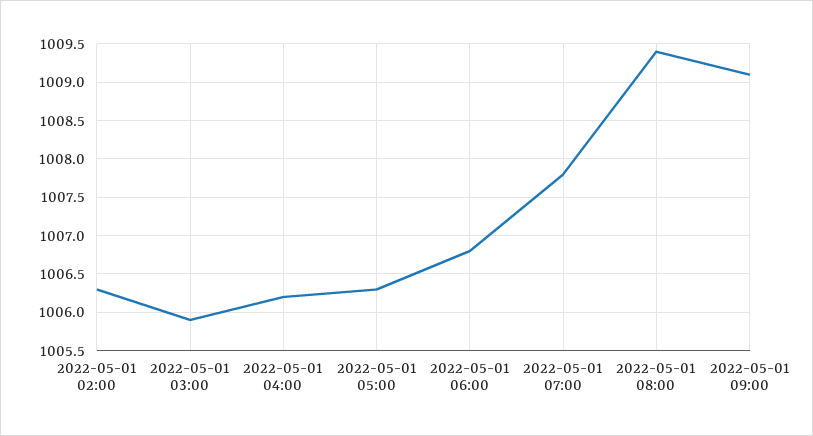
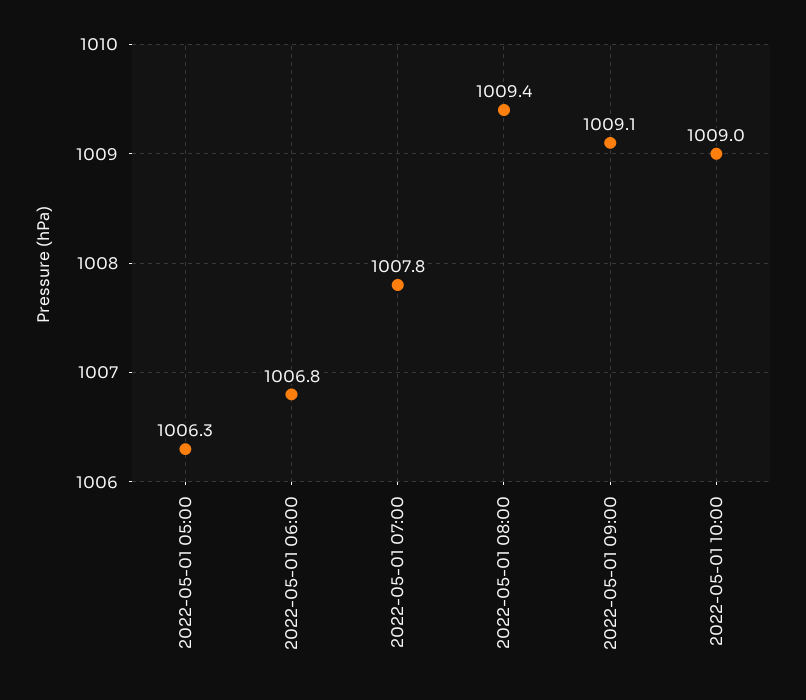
2022-05-01 02:00: 1006.3 -> none
2022-05-01 03:00: 1005.9 -> none
2022-05-01 04:00: 1006.2 -> none
2022-05-01 10:00: none -> 1009

